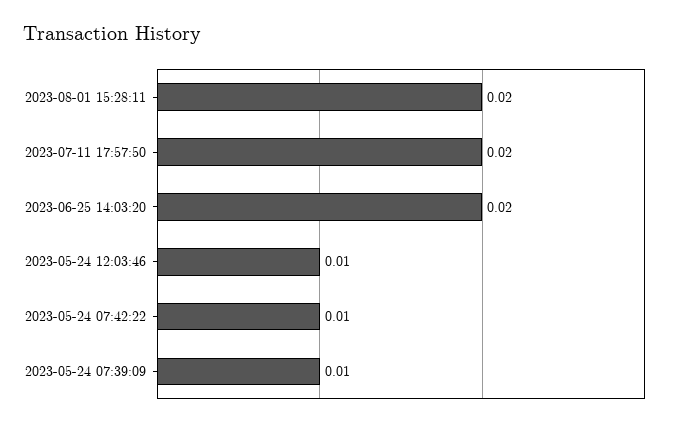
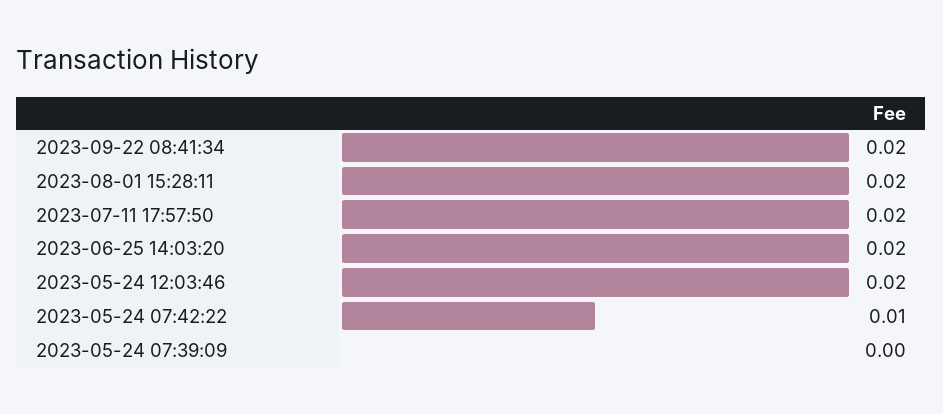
2023-05-24 12:03:46: 0.01 -> 0.02
2023-05-24 07:39:09: 0.01 -> 0
2023-09-22 08:41:34: none -> 0.02

